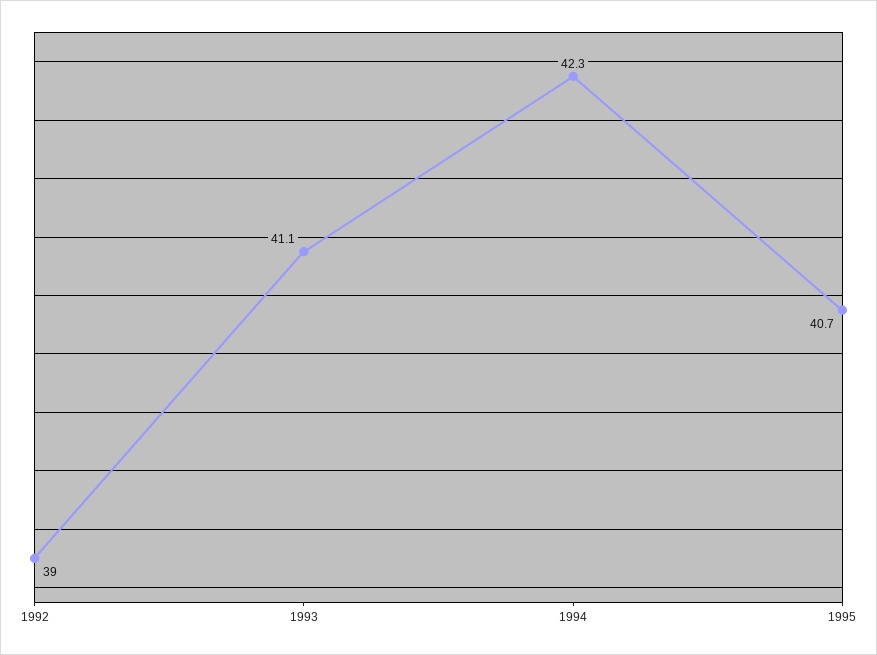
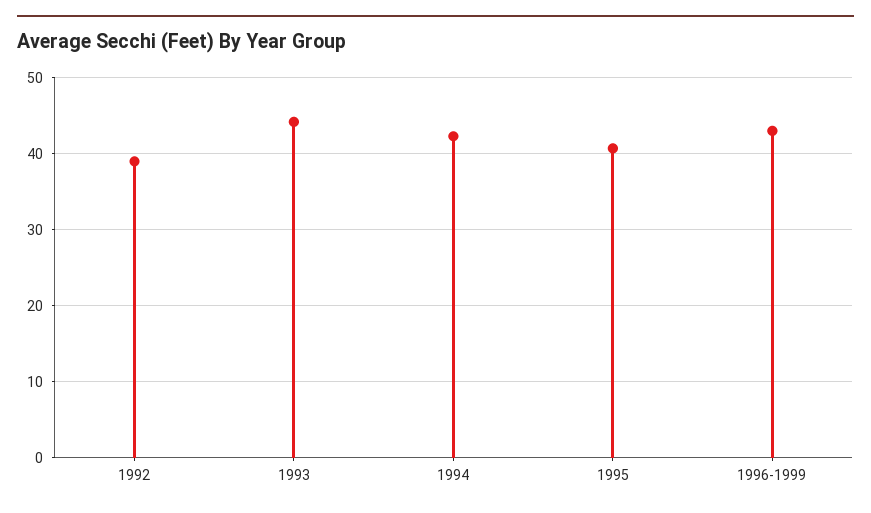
1993: 41.1 -> 44
1996-1999: none -> 43

